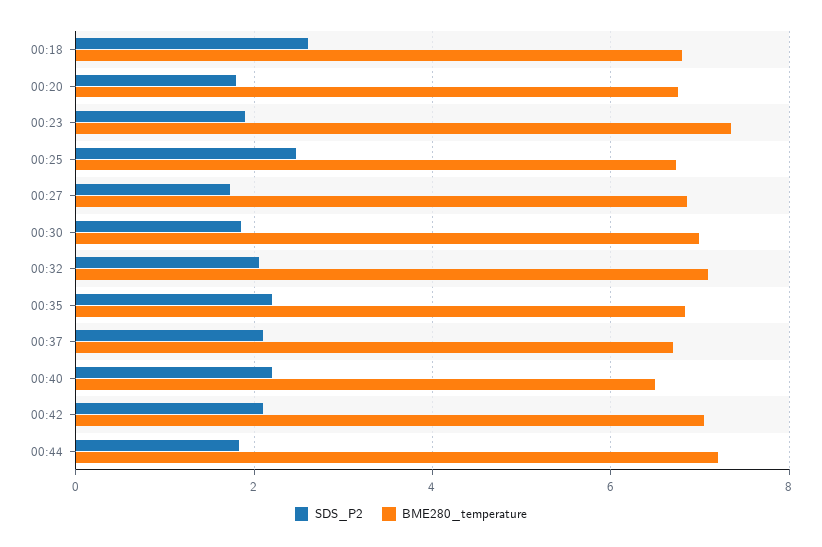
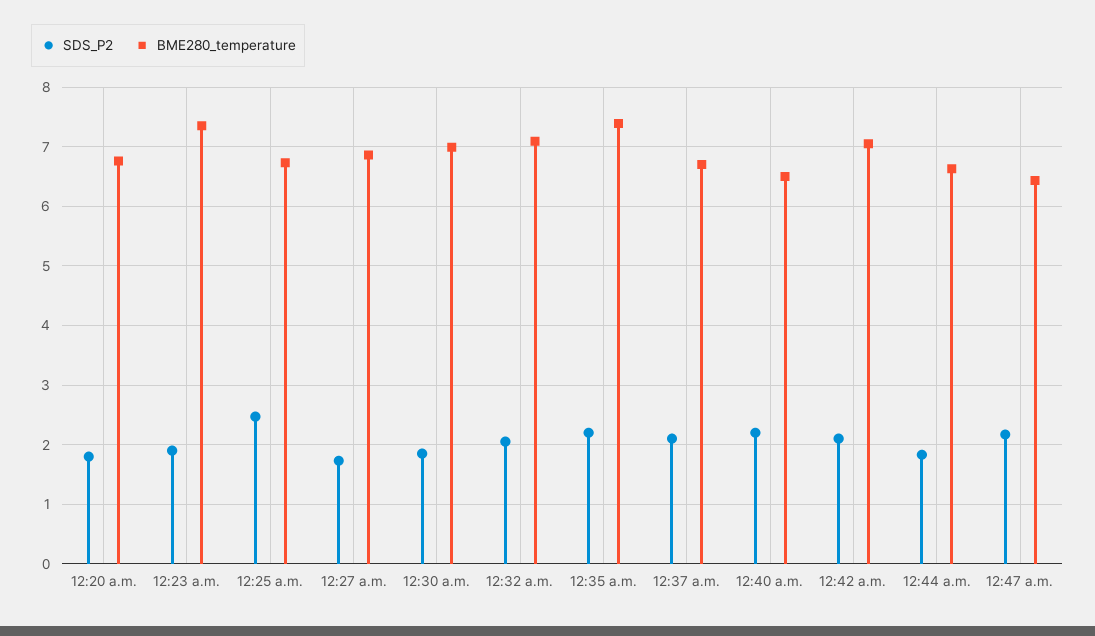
SDS_P2, 00:18: 2.6 -> none
BME280_temperature, 00:18: 6.8 -> none
BME280_temperature, 00:35: 6.8 -> 7.4
BME280_temperature, 00:44: 7.2 -> 6.6
SDS_P2, 12:47 a.m.: none -> 2.2
BME280_temperature, 12:47 a.m.: none -> 6.4

